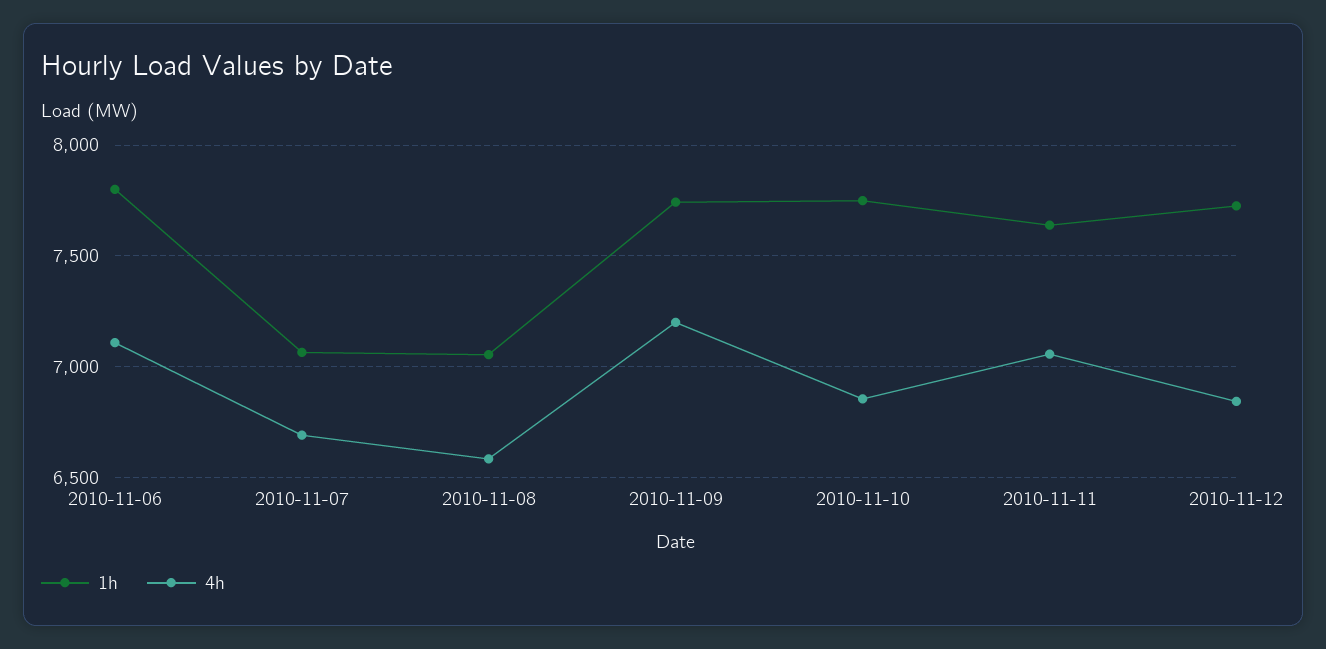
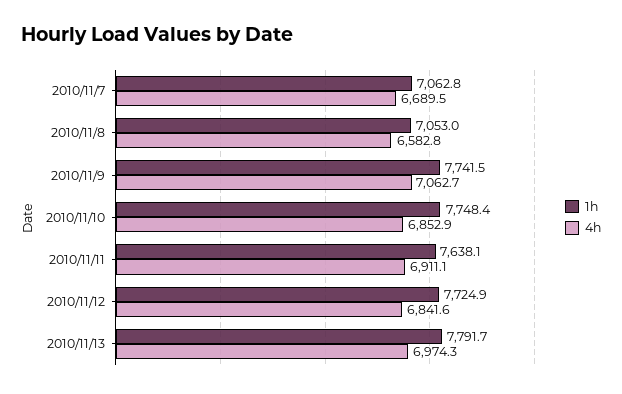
1h, 2010-11-06: 7800 -> none
4h, 2010-11-06: 7100 -> none
4h, 2010-11-09: 7200 -> 7062.7
4h, 2010-11-11: 7050 -> 6911.1
1h, 2010/11/13: none -> 7791.7
4h, 2010/11/13: none -> 6974.3

